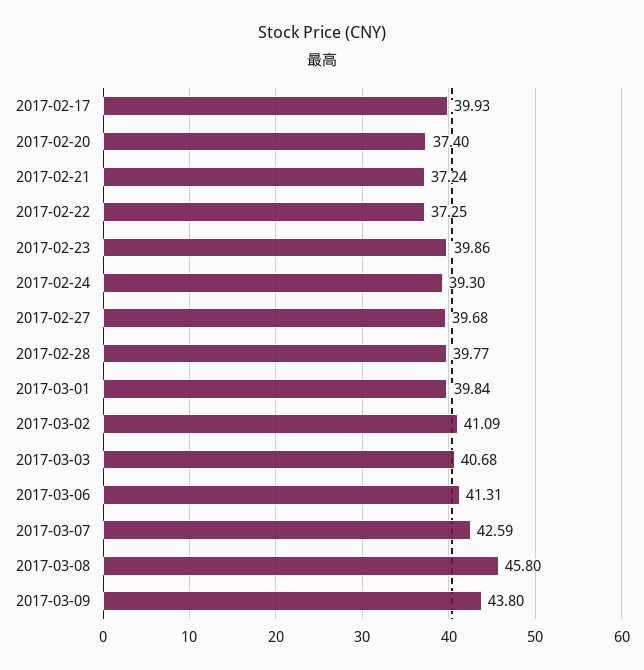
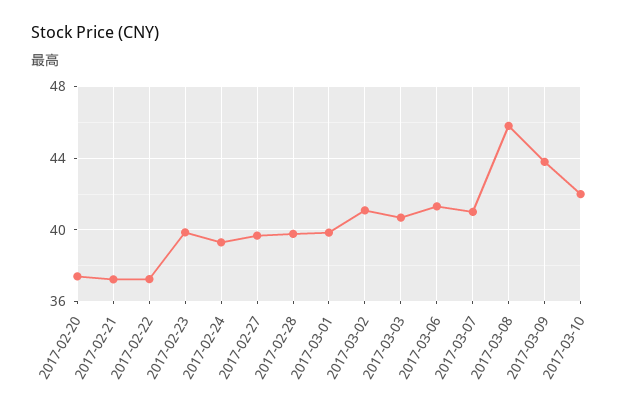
2017-02-17: 39.93 -> none
2017-03-07: 42.59 -> 41
2017-03-10: none -> 42

